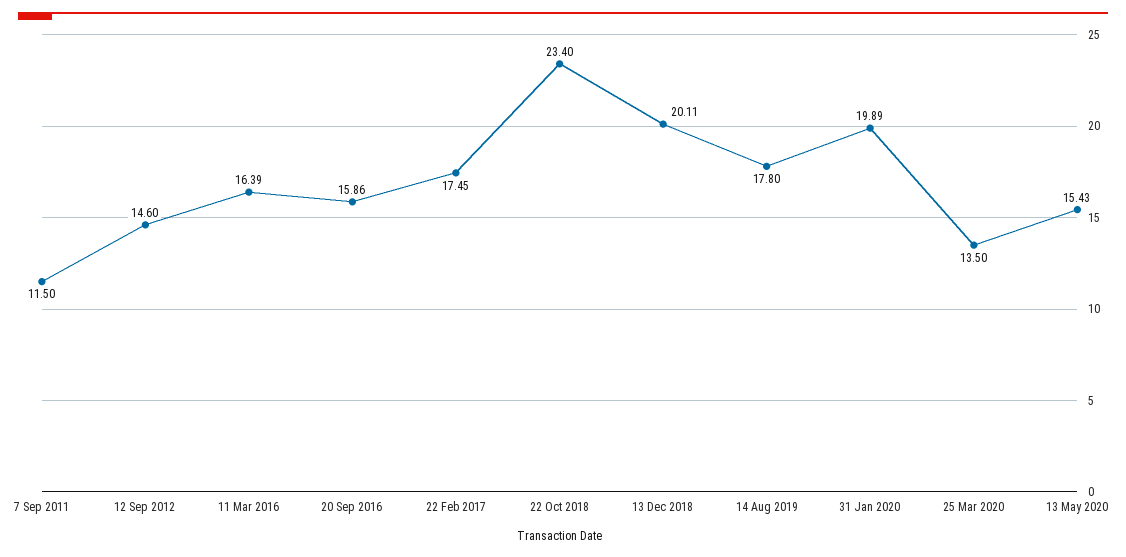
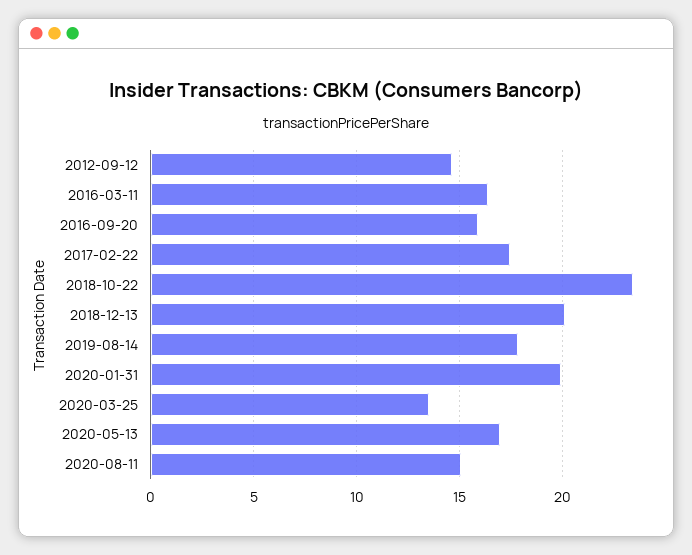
7 Sep 2011: 11.5 -> none
13 May 2020: 15.43 -> 17
2020-08-11: none -> 15

